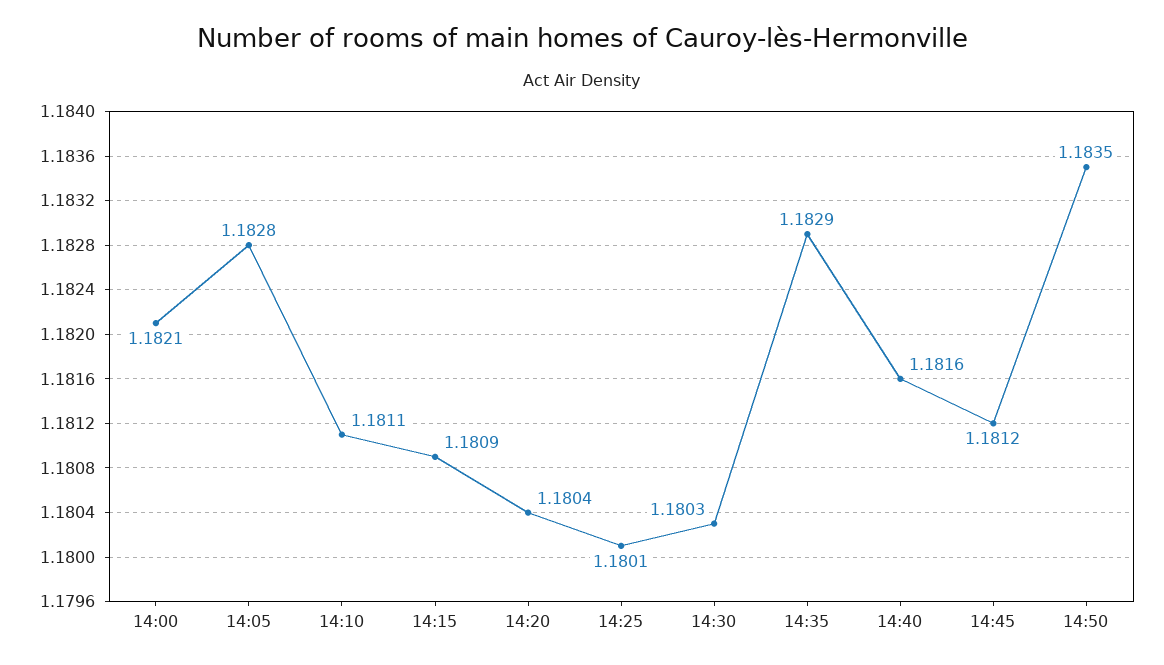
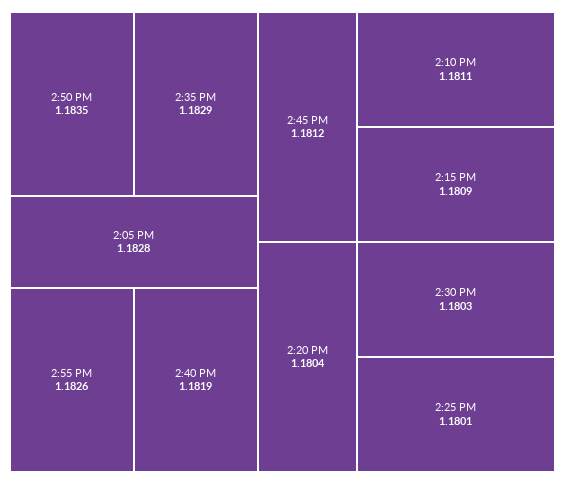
14:00: 1.1821 -> none
14:40: 1.1816 -> 1.1819
2:55 PM: none -> 1.1826

